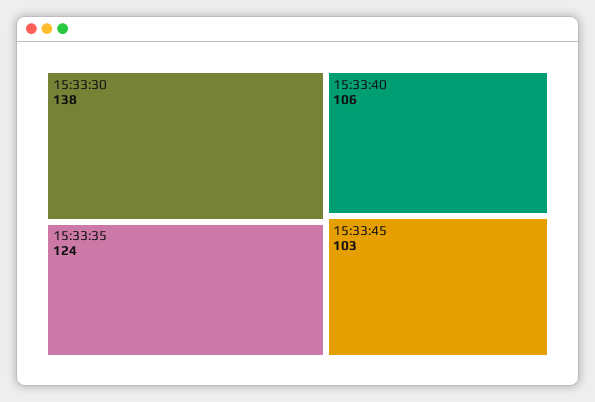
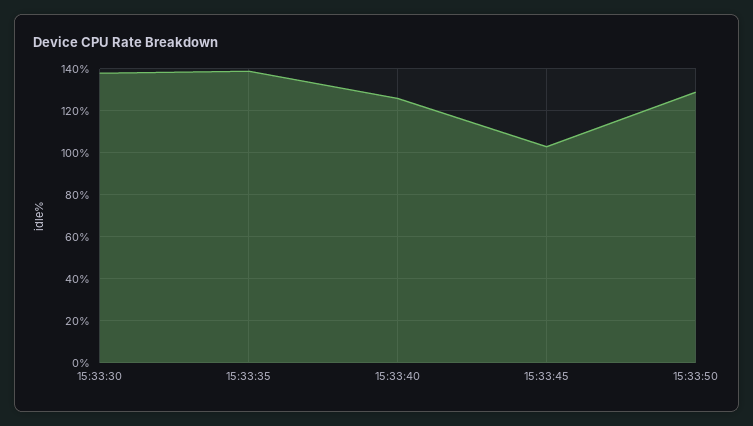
15:33:35: 124 -> 140
15:33:40: 106 -> 125
15:33:50: none -> 130

